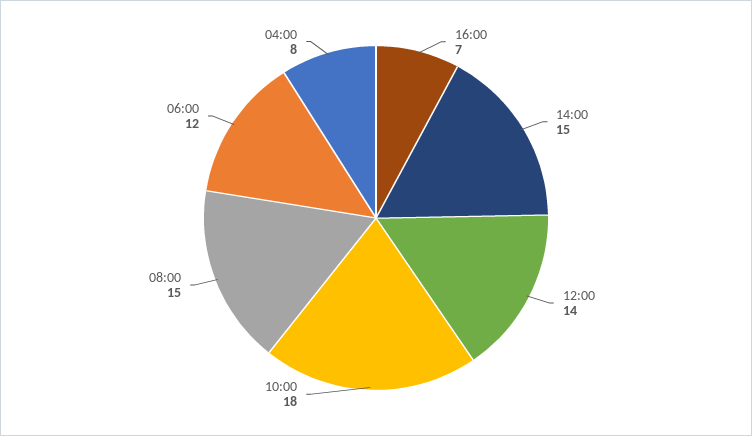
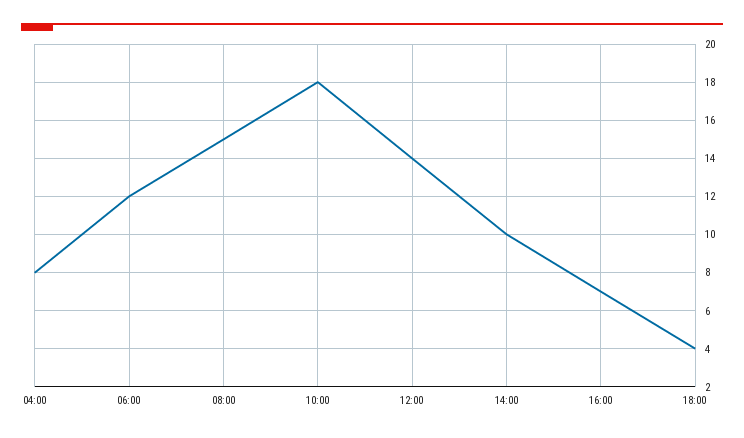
14:00: 15 -> 10
18:00: none -> 4

